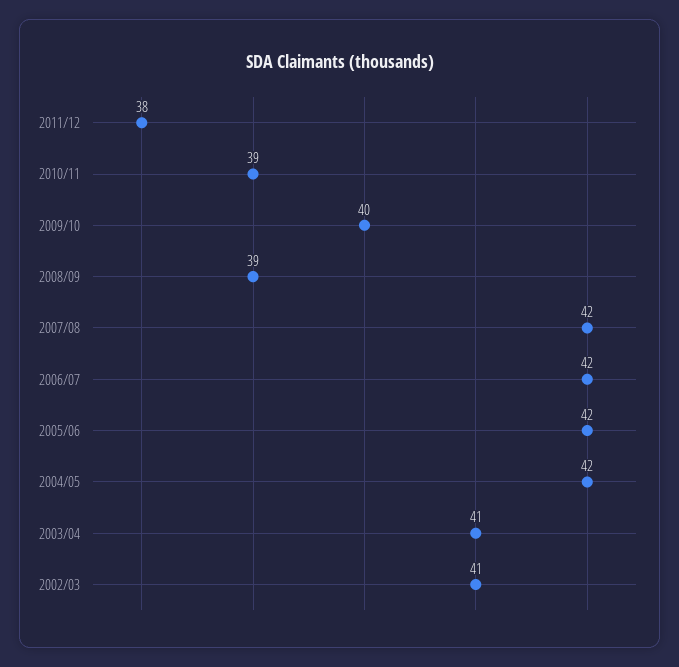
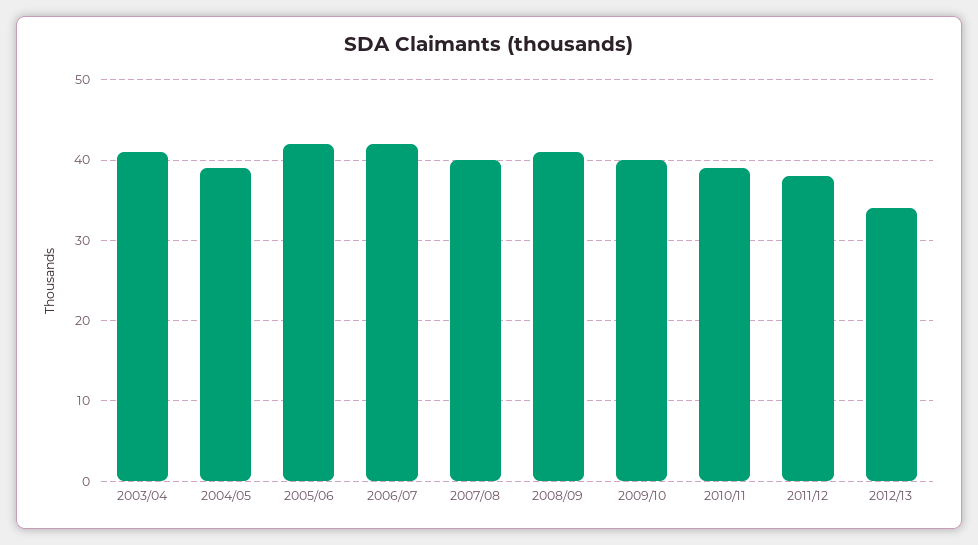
2008/09: 39 -> 41
2007/08: 42 -> 40
2004/05: 42 -> 39
2002/03: 41 -> none
2012/13: none -> 34

